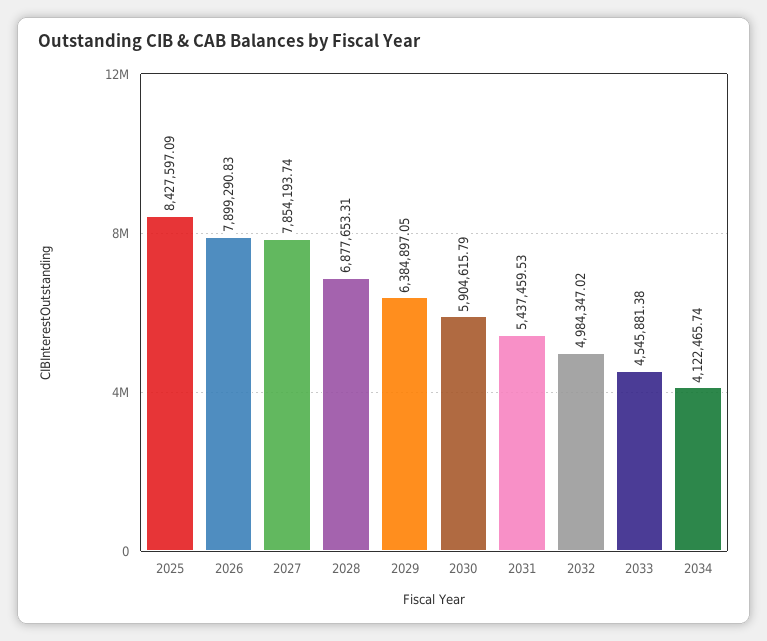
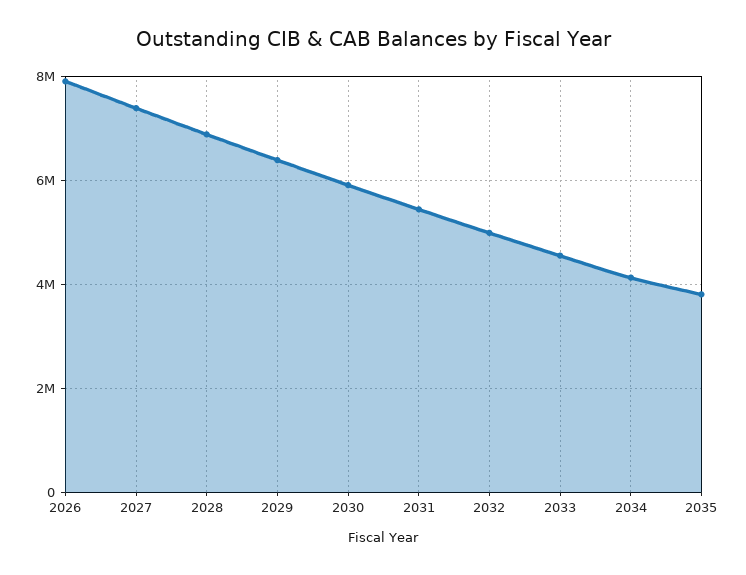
2025: 8427597.09 -> none
2027: 7854193.74 -> 7400000
2035: none -> 3800000

